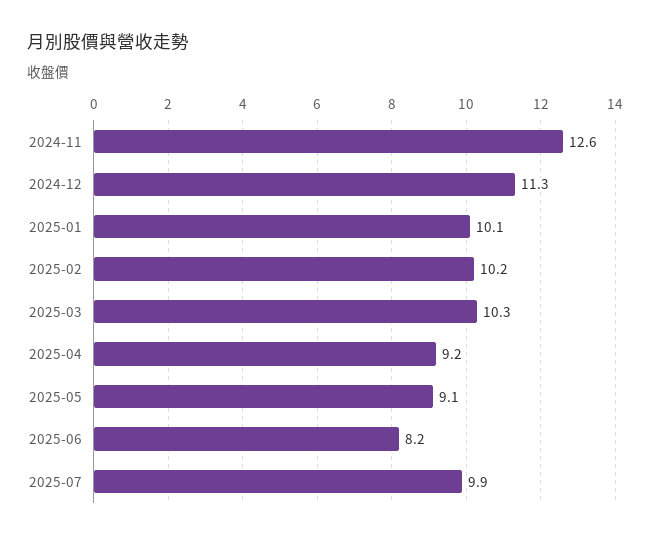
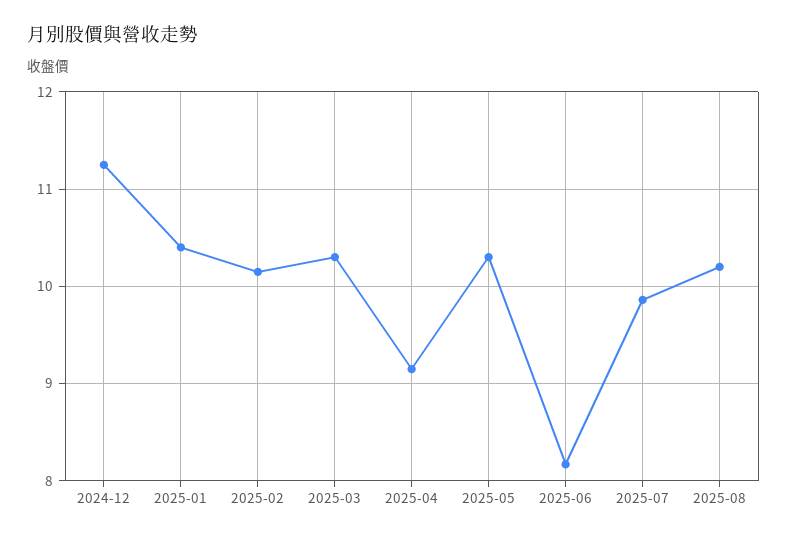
2024-11: 12.6 -> none
2025-01: 10.1 -> 10.4
2025-05: 9.1 -> 10.3
2025-08: none -> 10.2

